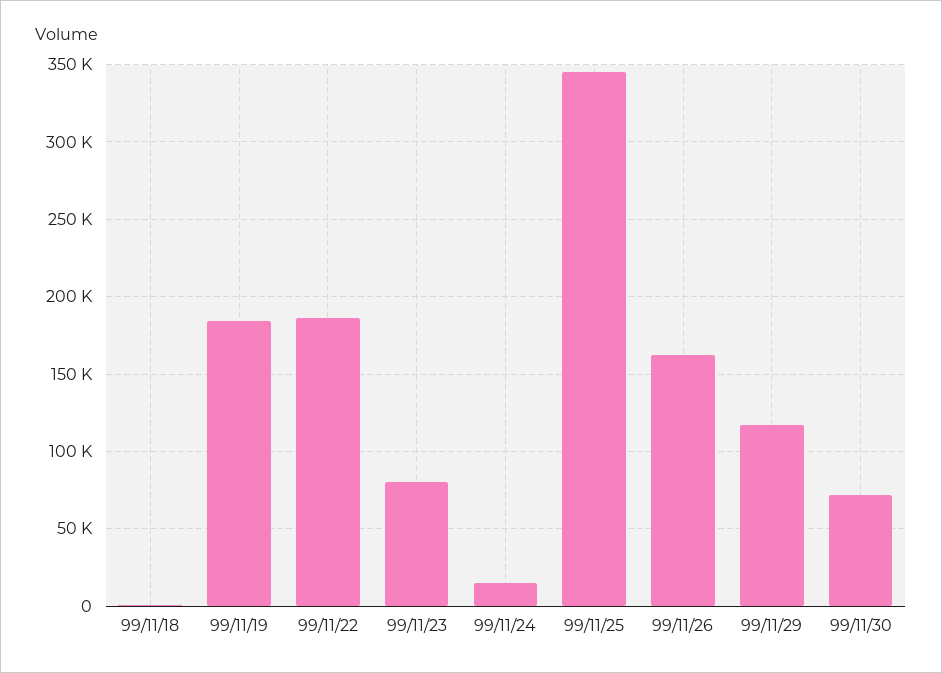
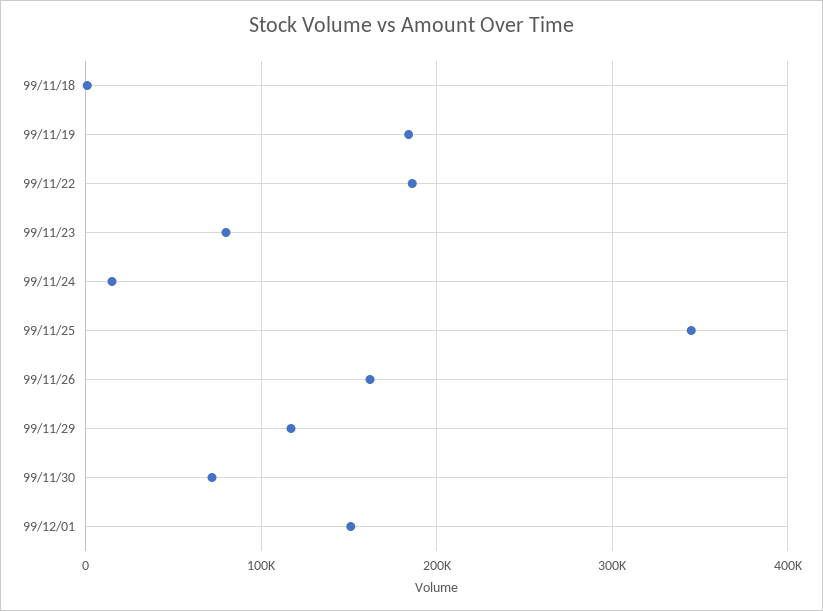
99/12/01: none -> 150000

